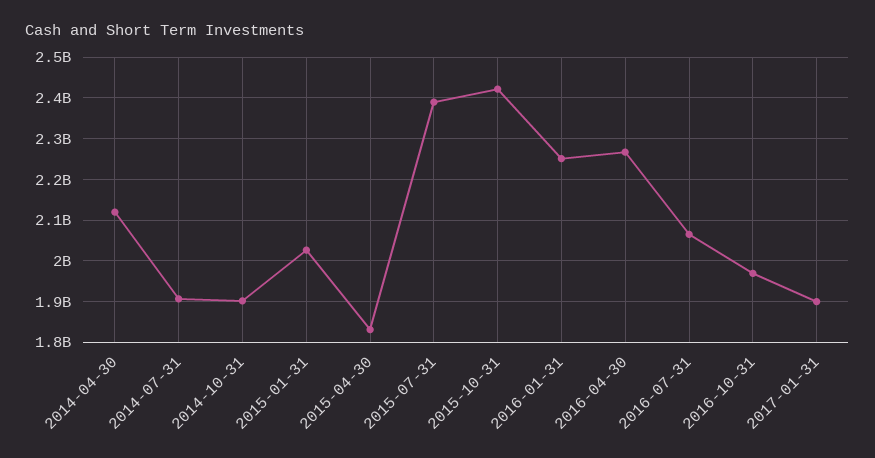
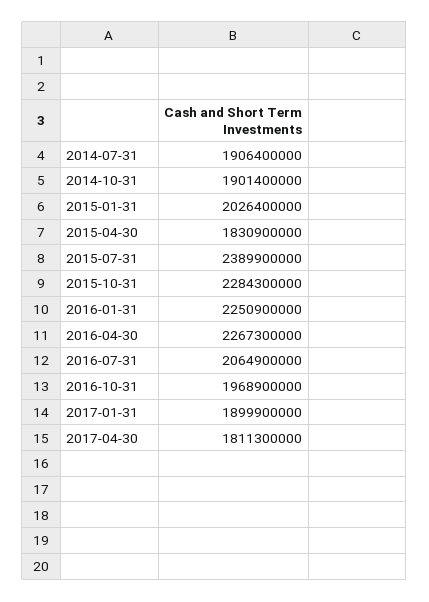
2014-04-30: 2120000000 -> none
2015-10-31: 2420000000 -> 2284300000
2017-04-30: none -> 1811300000

